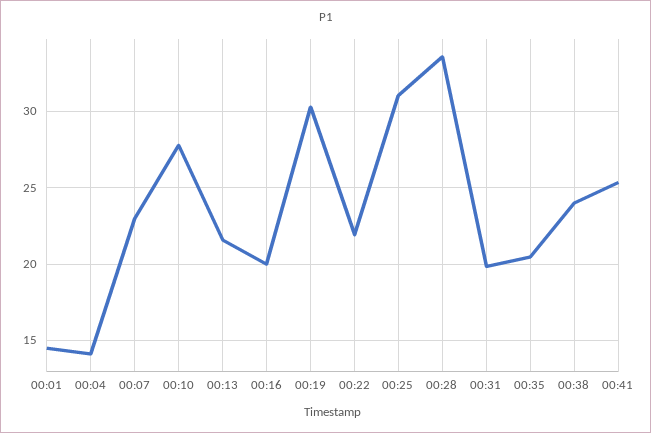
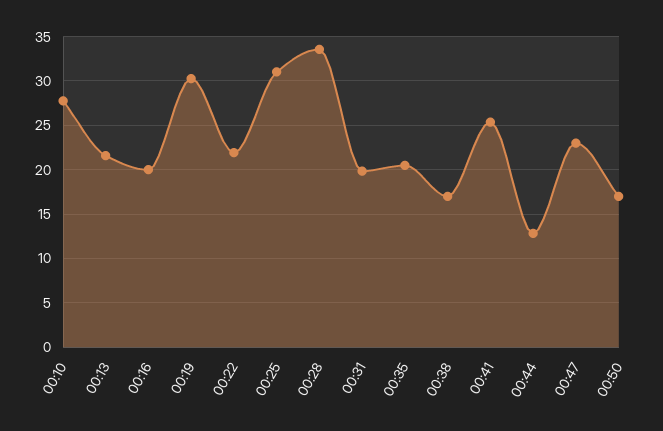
00:01: 14.5 -> none
00:04: 14 -> none
00:07: 23 -> none
00:38: 24 -> 17
00:44: none -> 13
00:47: none -> 23
00:50: none -> 17

